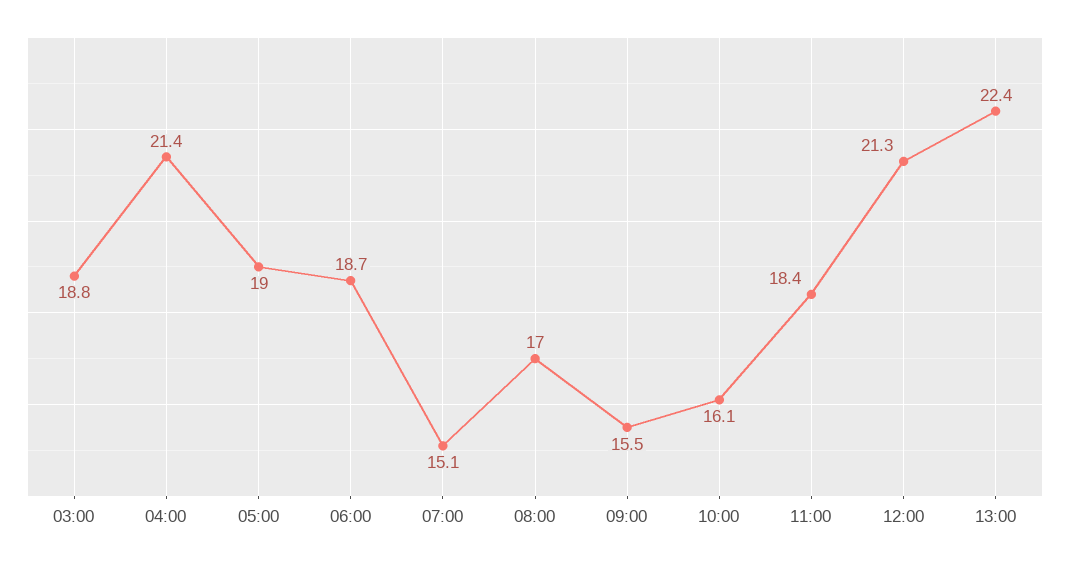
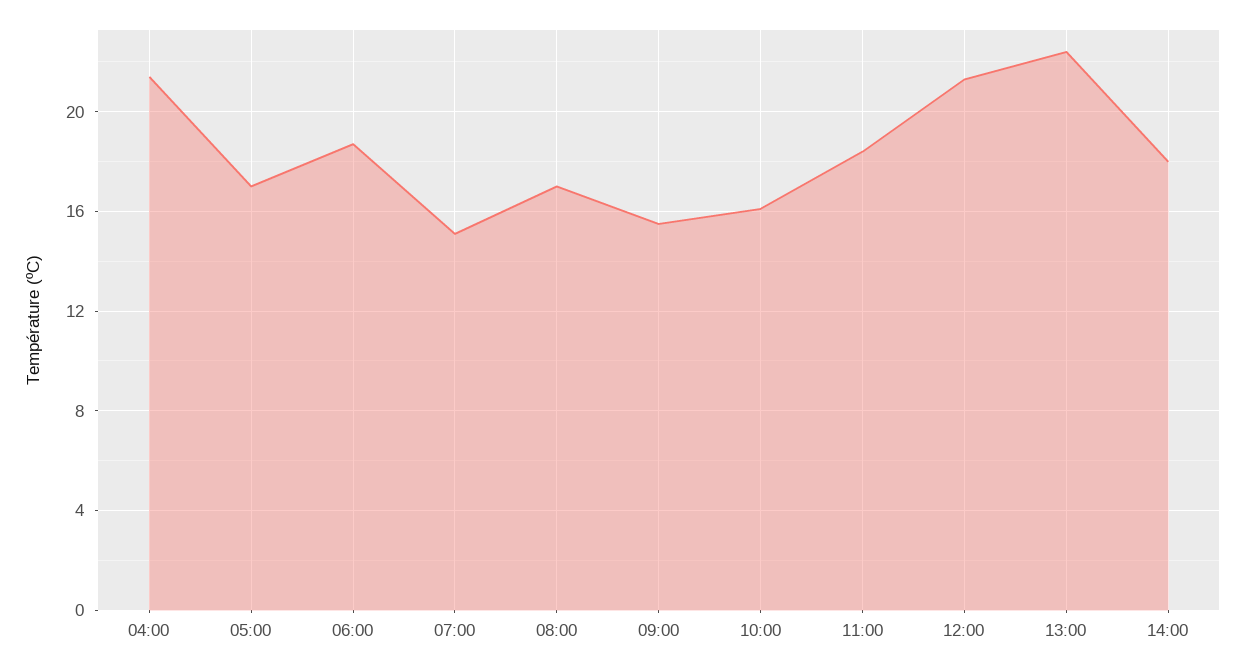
03:00: 18.8 -> none
05:00: 19 -> 17
14:00: none -> 18

